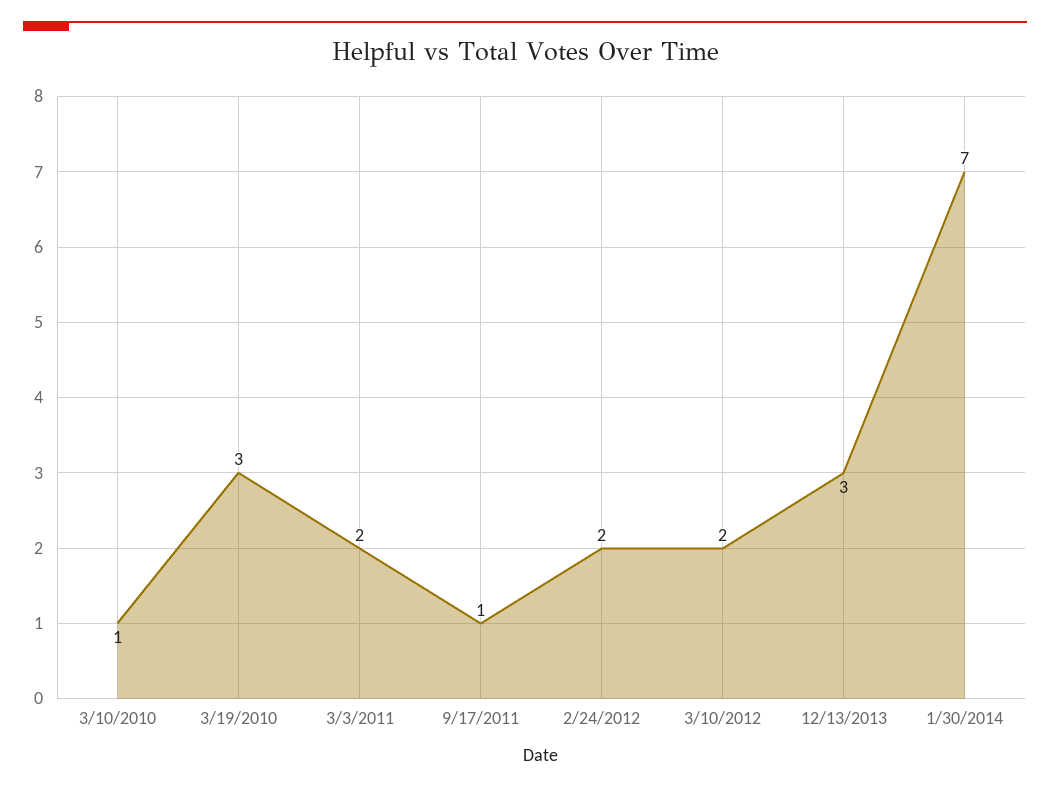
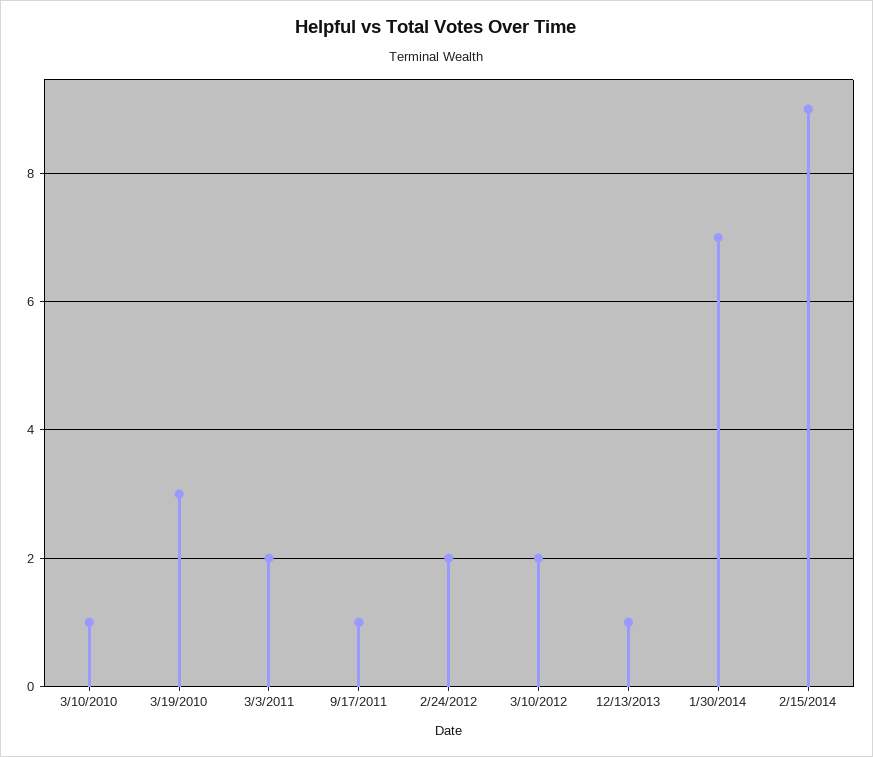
12/13/2013: 3 -> 1
2/15/2014: none -> 9

